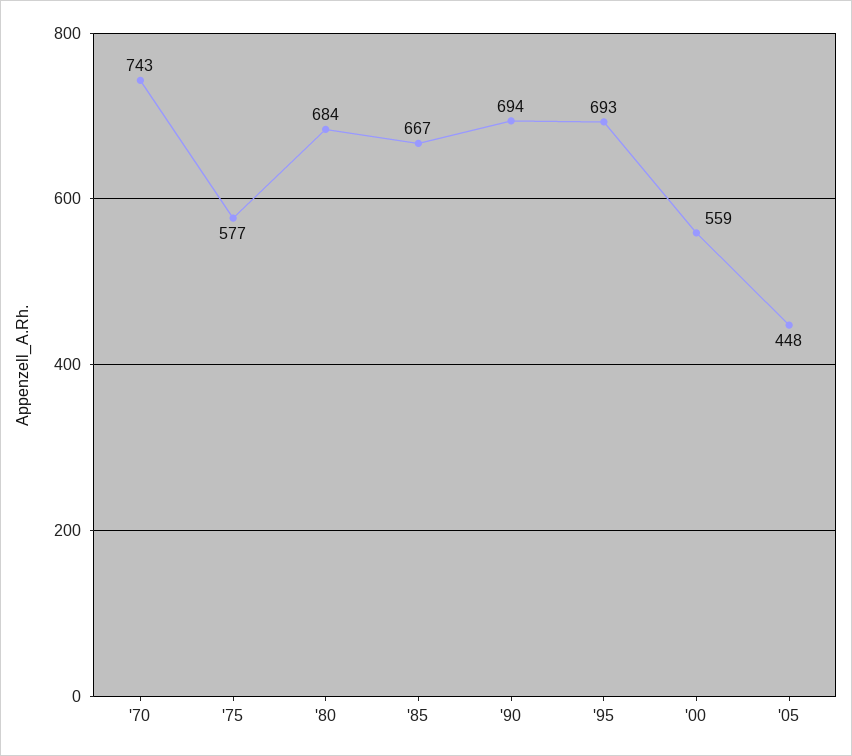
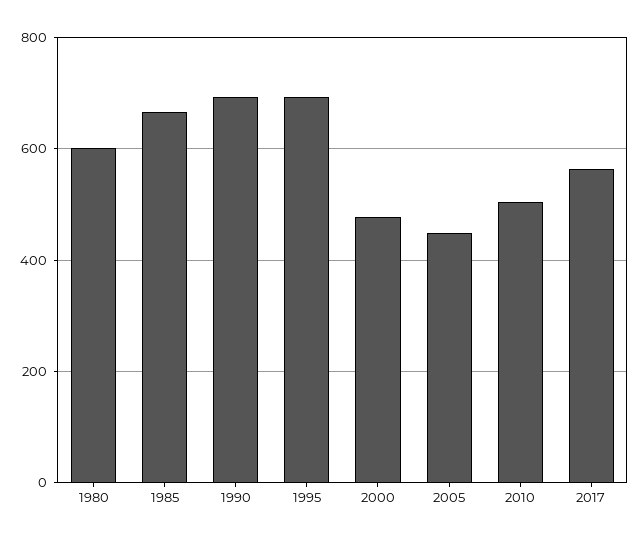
'70: 743 -> none
'75: 577 -> none
'80: 684 -> 600
'00: 559 -> 480
2010: none -> 500
2017: none -> 560

